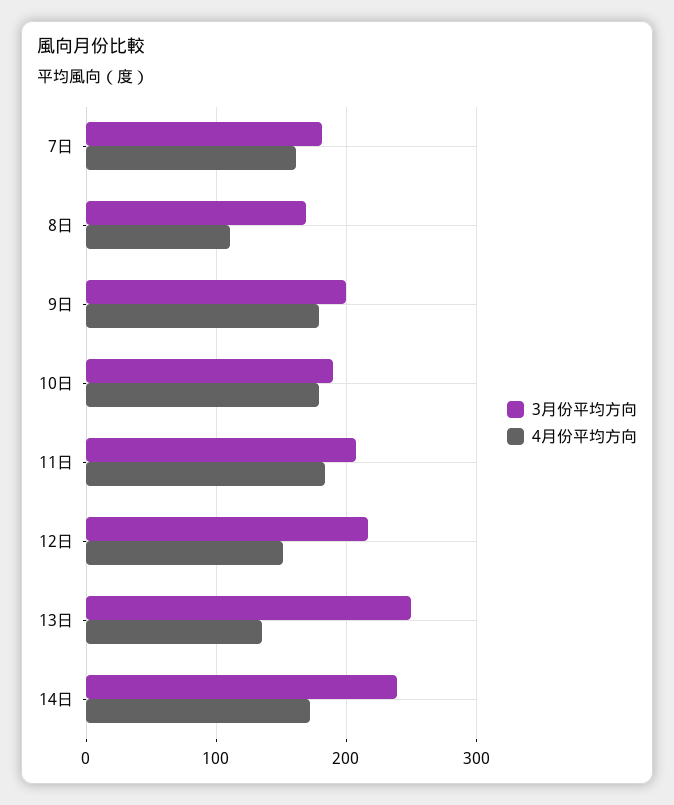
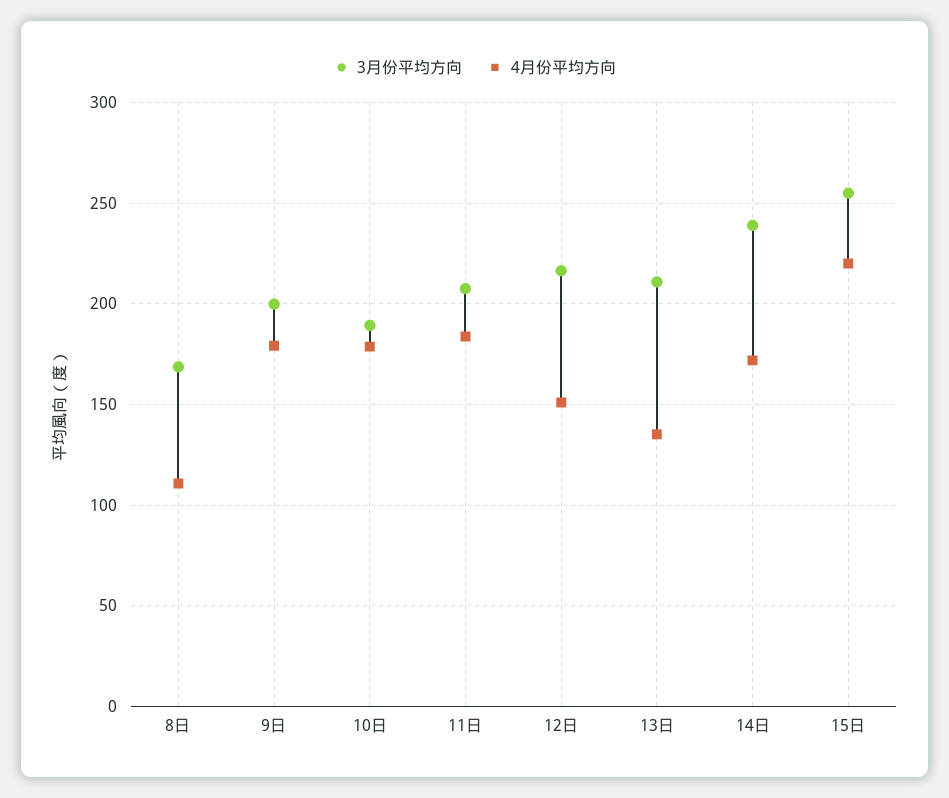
3月份平均方向, 7日: 180 -> none
4月份平均方向, 7日: 160 -> none
3月份平均方向, 13日: 250 -> 210
3月份平均方向, 15日: none -> 255
4月份平均方向, 15日: none -> 220

